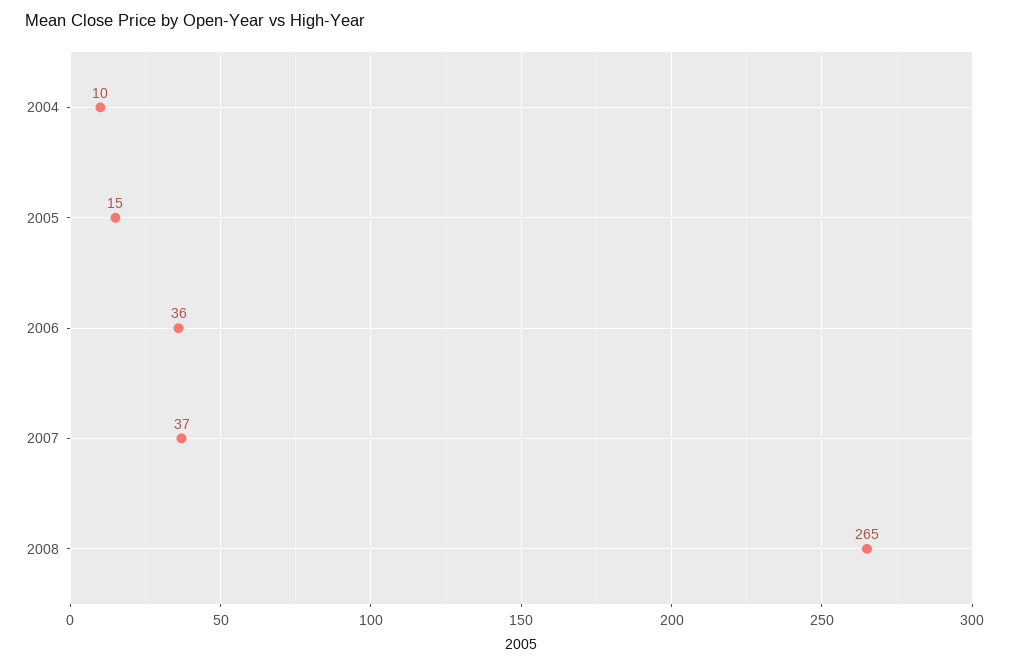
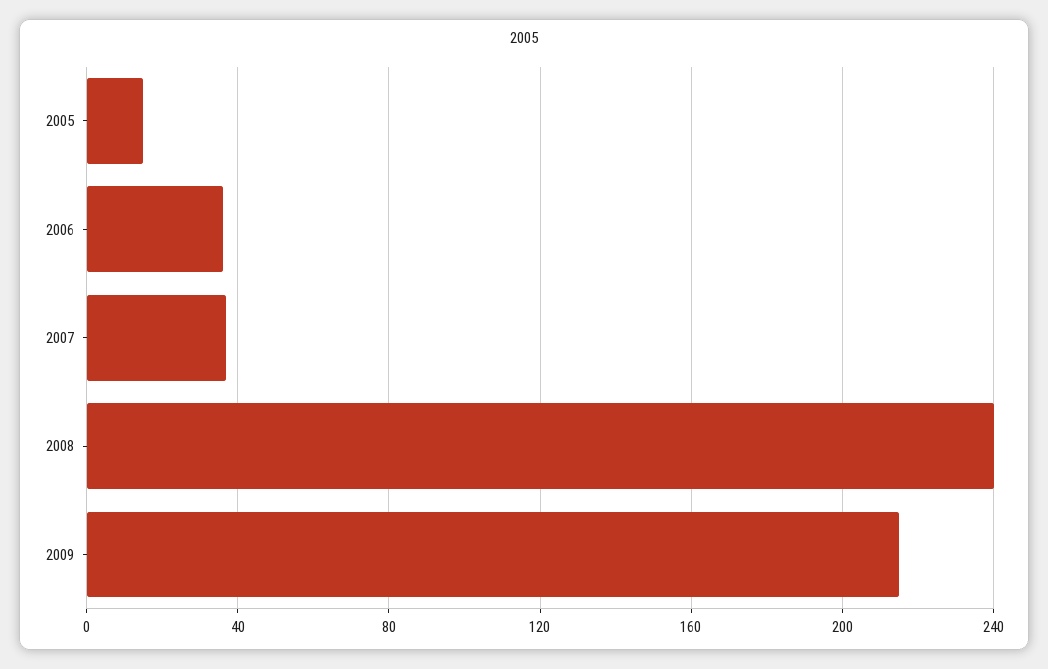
2004: 10 -> none
2008: 265 -> 240
2009: none -> 215

